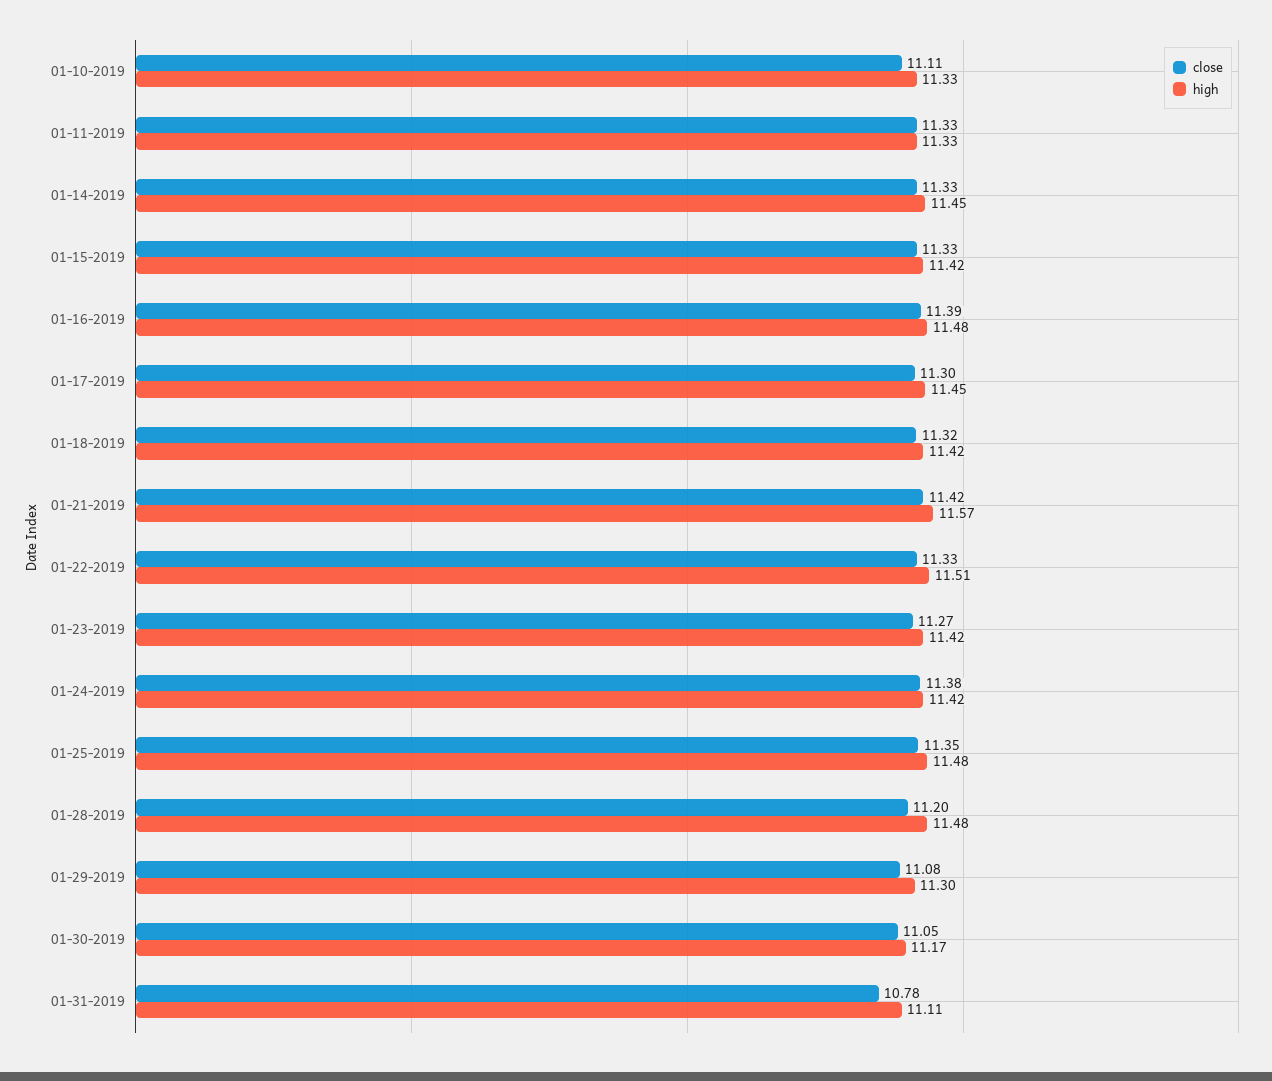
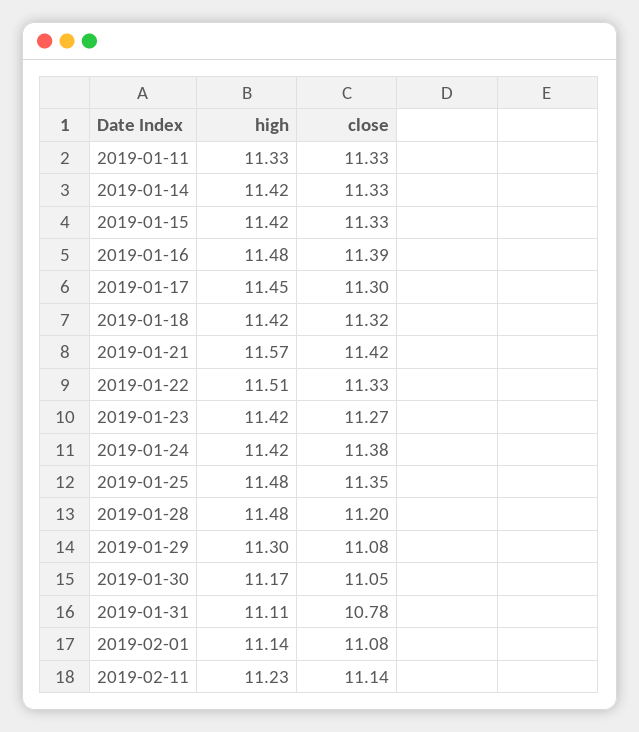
close, 01-10-2019: 11.11 -> none
high, 01-10-2019: 11.33 -> none
high, 01-14-2019: 11.45 -> 11.42
high, 2019-02-01: none -> 11.14
close, 2019-02-01: none -> 11.08
high, 2019-02-11: none -> 11.23
close, 2019-02-11: none -> 11.14

